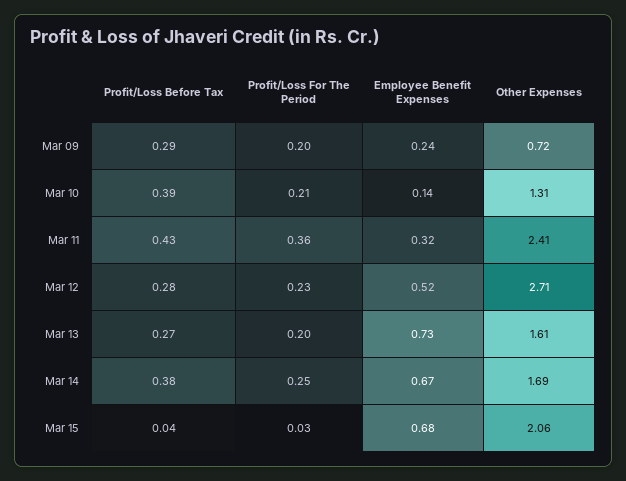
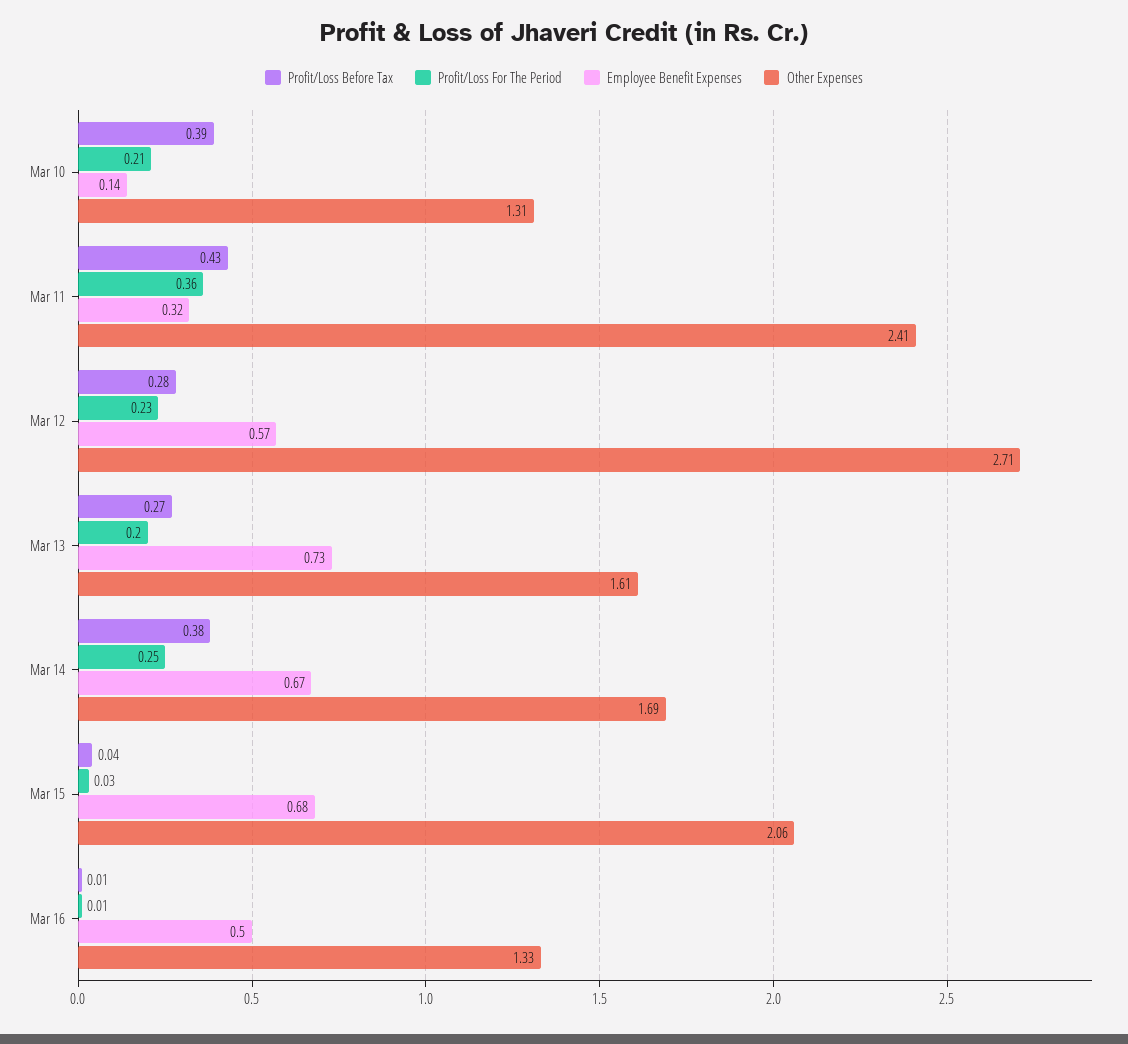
Profit/Loss Before Tax, Mar 09: 0.29 -> none
Profit/Loss For The Period, Mar 09: 0.2 -> none
Employee Benefit Expenses, Mar 09: 0.24 -> none
Other Expenses, Mar 09: 0.72 -> none
Employee Benefit Expenses, Mar 12: 0.52 -> 0.57
Profit/Loss Before Tax, Mar 16: none -> 0.01
Profit/Loss For The Period, Mar 16: none -> 0.01
Employee Benefit Expenses, Mar 16: none -> 0.5
Other Expenses, Mar 16: none -> 1.33

